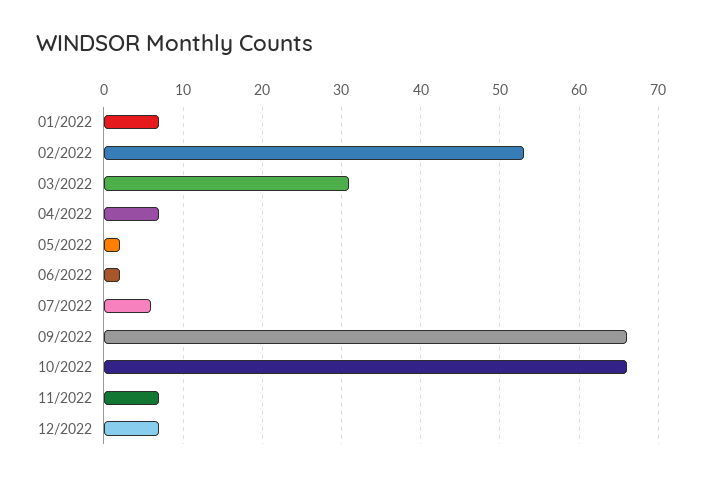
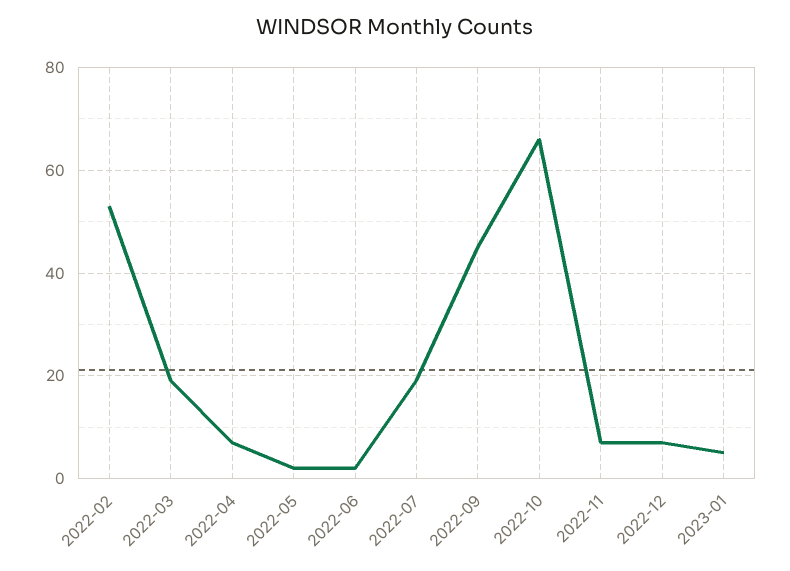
01/2022: 7 -> none
03/2022: 31 -> 20
07/2022: 6 -> 20
09/2022: 66 -> 45
2023-01: none -> 5

